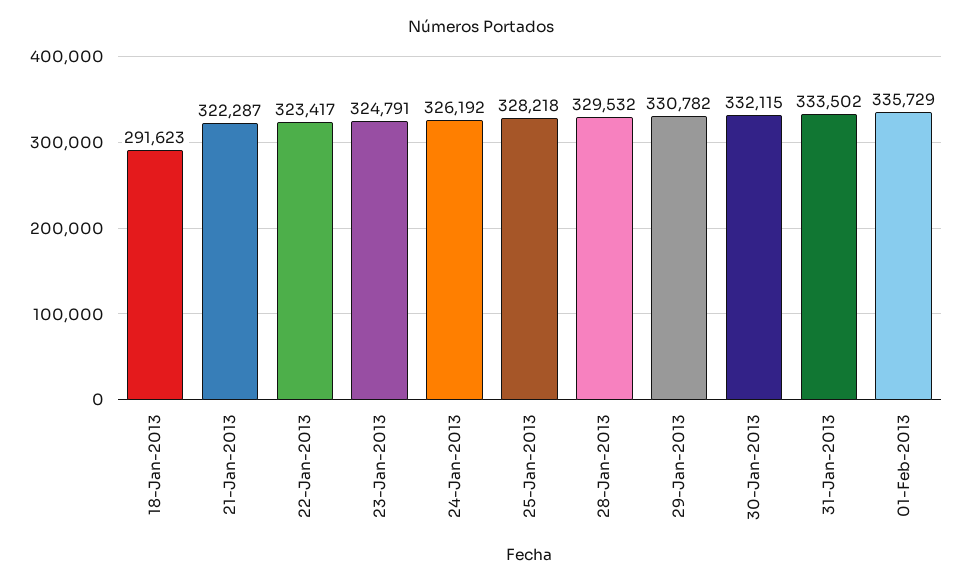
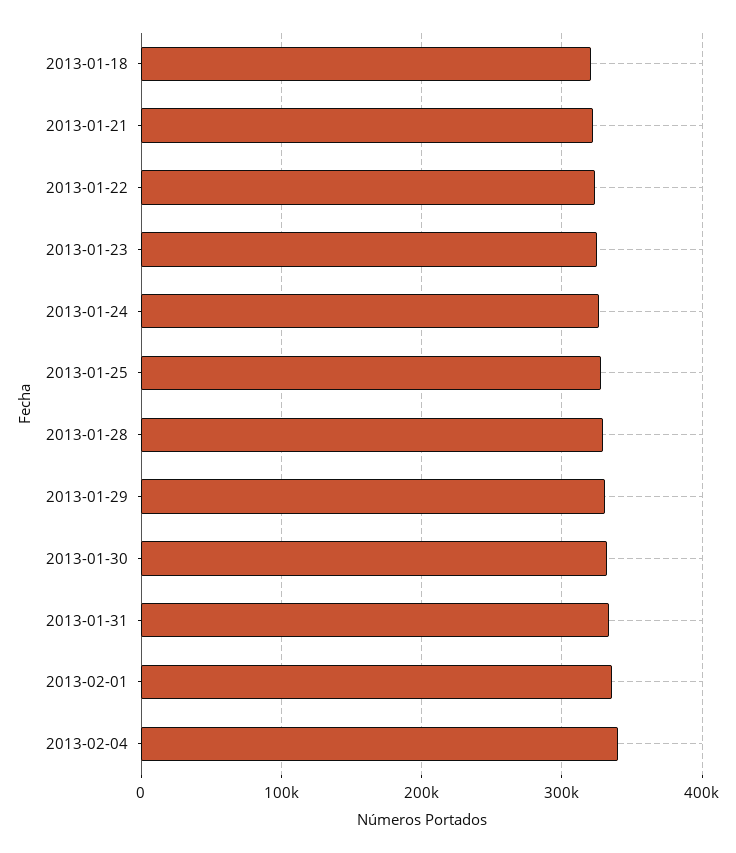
18-Jan-2013: 291623 -> 320000
2013-02-04: none -> 340000

